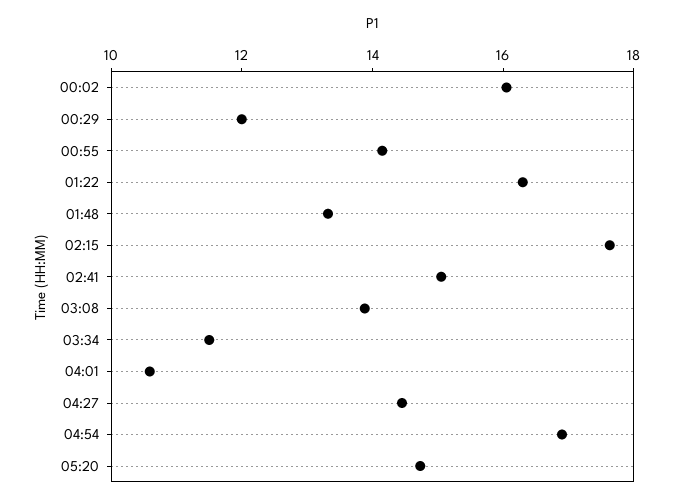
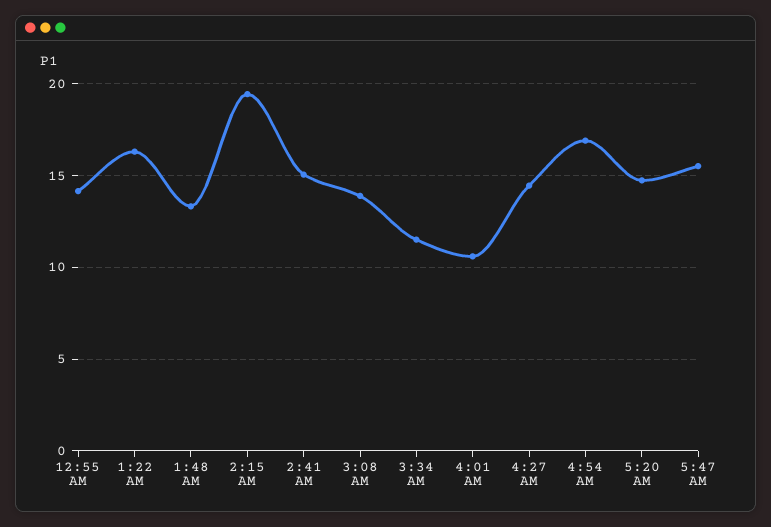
00:02: 16 -> none
00:29: 12 -> none
02:15: 17.5 -> 19.5
5:47 AM: none -> 15.5

